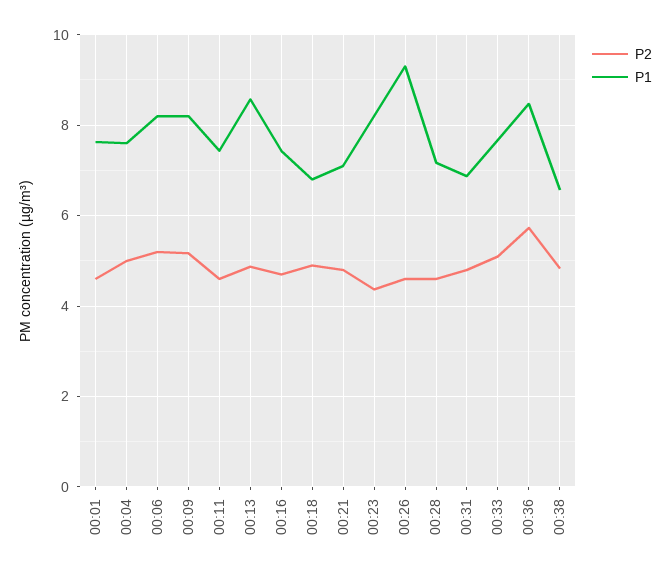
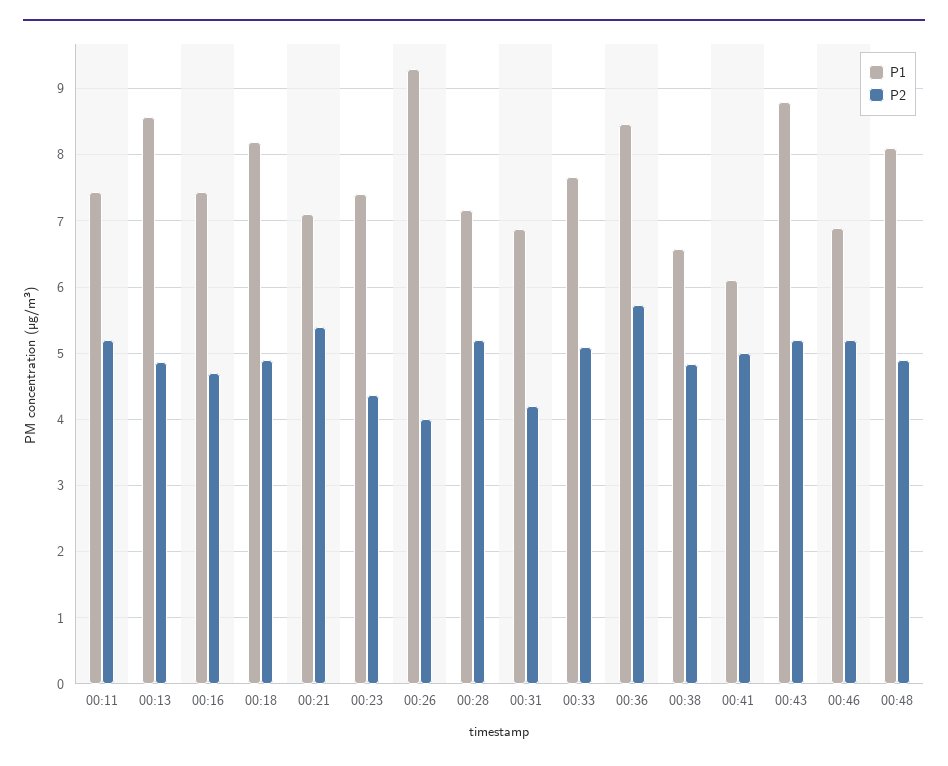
P2, 00:01: 4.6 -> none
P1, 00:01: 7.6 -> none
P2, 00:04: 5 -> none
P1, 00:04: 7.6 -> none
P2, 00:06: 5.2 -> none
P1, 00:06: 8.2 -> none
P2, 00:09: 5.2 -> none
P1, 00:09: 8.2 -> none
P2, 00:11: 4.6 -> 5.2
P1, 00:18: 6.8 -> 8.2
P2, 00:21: 4.8 -> 5.4
P1, 00:23: 8.2 -> 7.4
P2, 00:26: 4.6 -> 4
P2, 00:28: 4.6 -> 5.2
P2, 00:31: 4.8 -> 4.2
P1, 00:41: none -> 6.1
P2, 00:41: none -> 5
P1, 00:43: none -> 8.8
P2, 00:43: none -> 5.2
P1, 00:46: none -> 6.9
P2, 00:46: none -> 5.2
P1, 00:48: none -> 8.1
P2, 00:48: none -> 4.9

